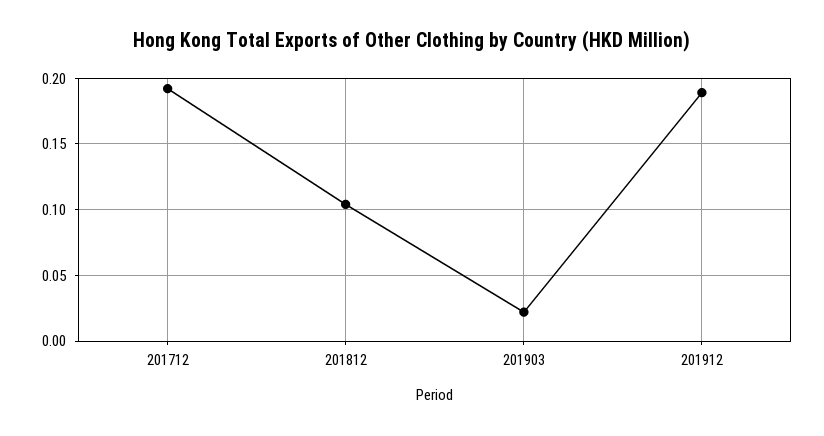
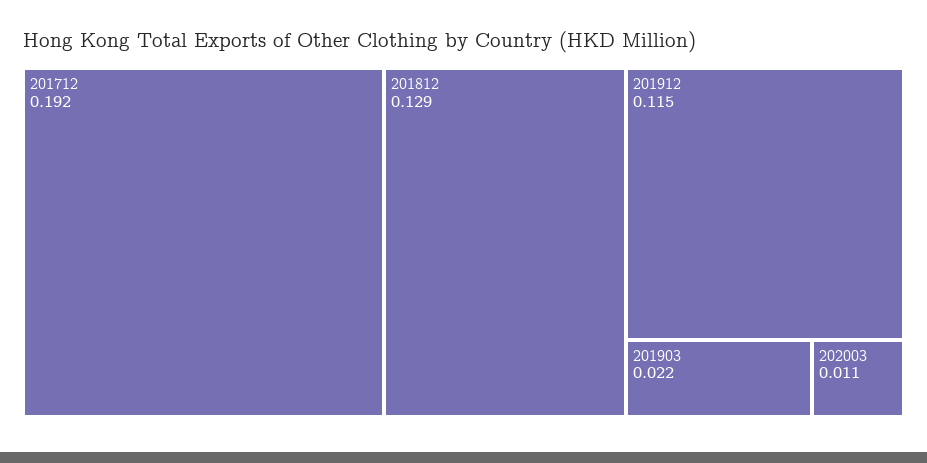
201812: 0.105 -> 0.129
201912: 0.19 -> 0.115
202003: none -> 0.011

